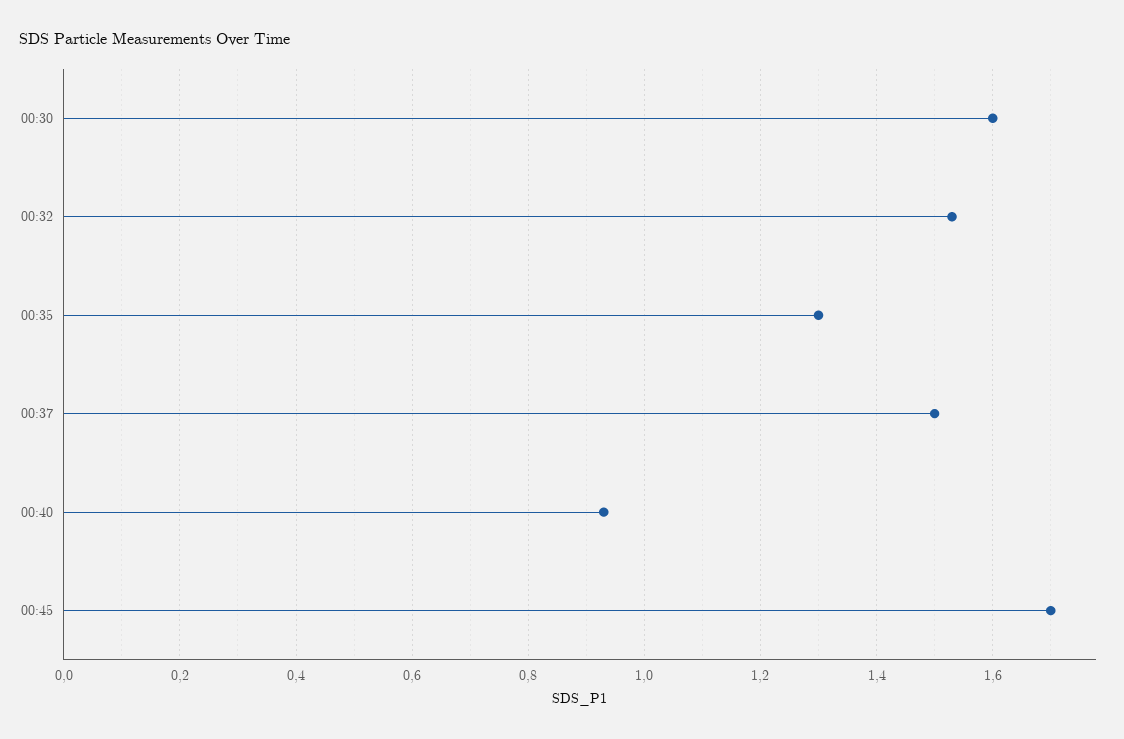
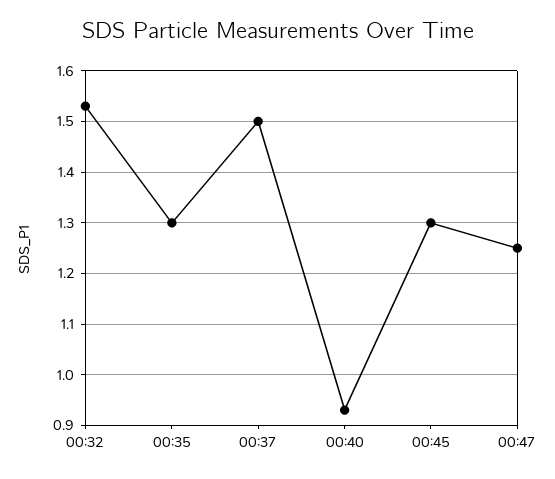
00:30: 1.6 -> none
00:45: 1.7 -> 1.3
00:47: none -> 1.25

